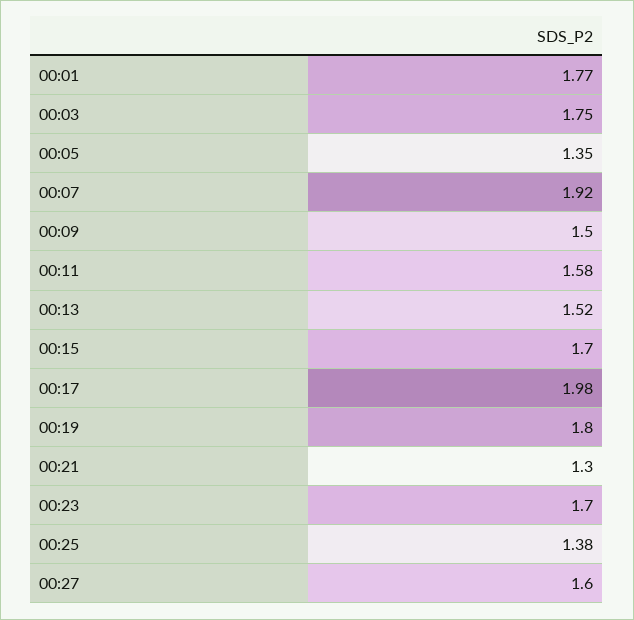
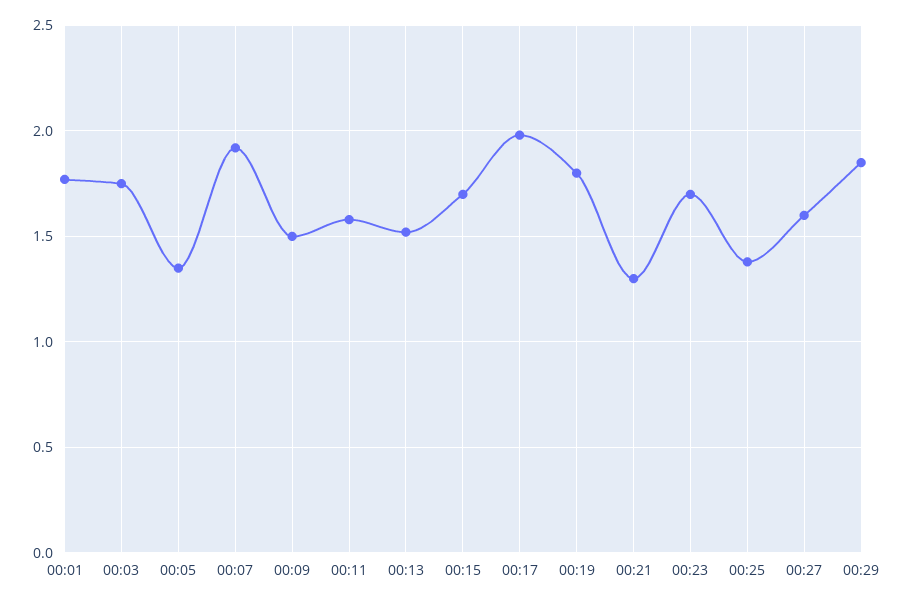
00:29: none -> 1.85

